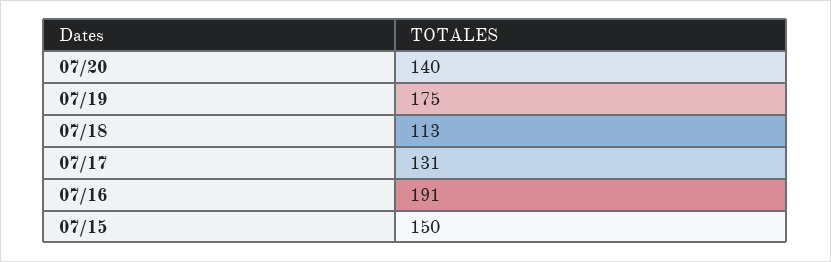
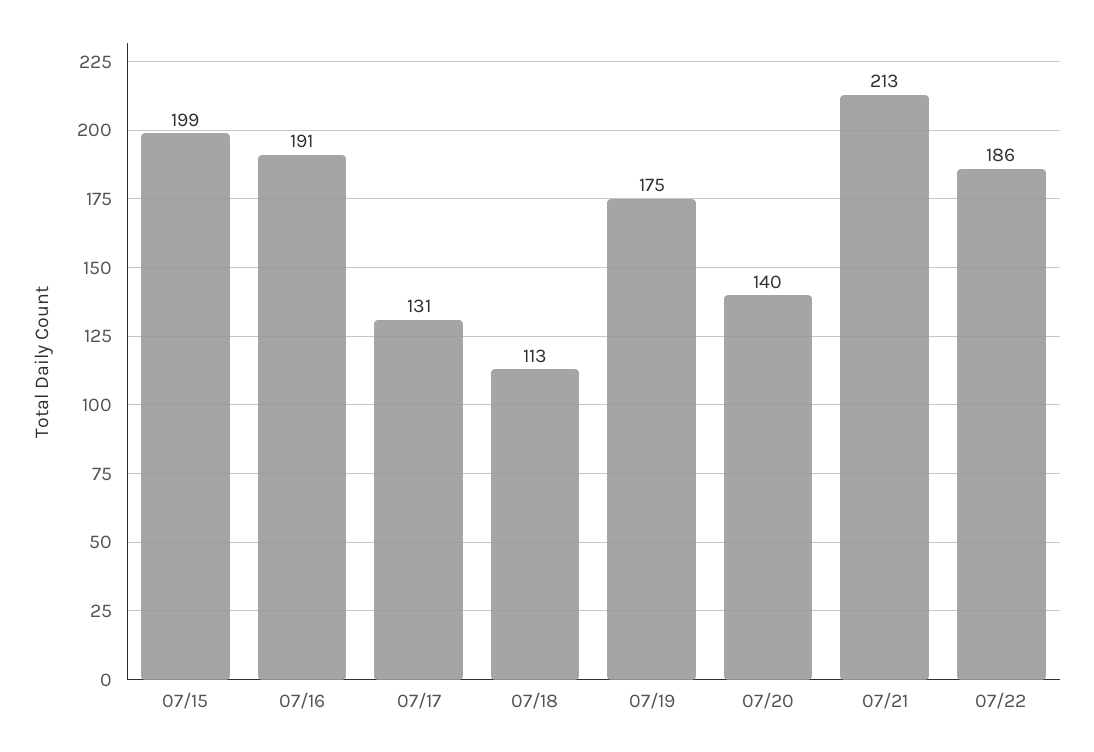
07/15: 150 -> 199
07/21: none -> 213
07/22: none -> 186

